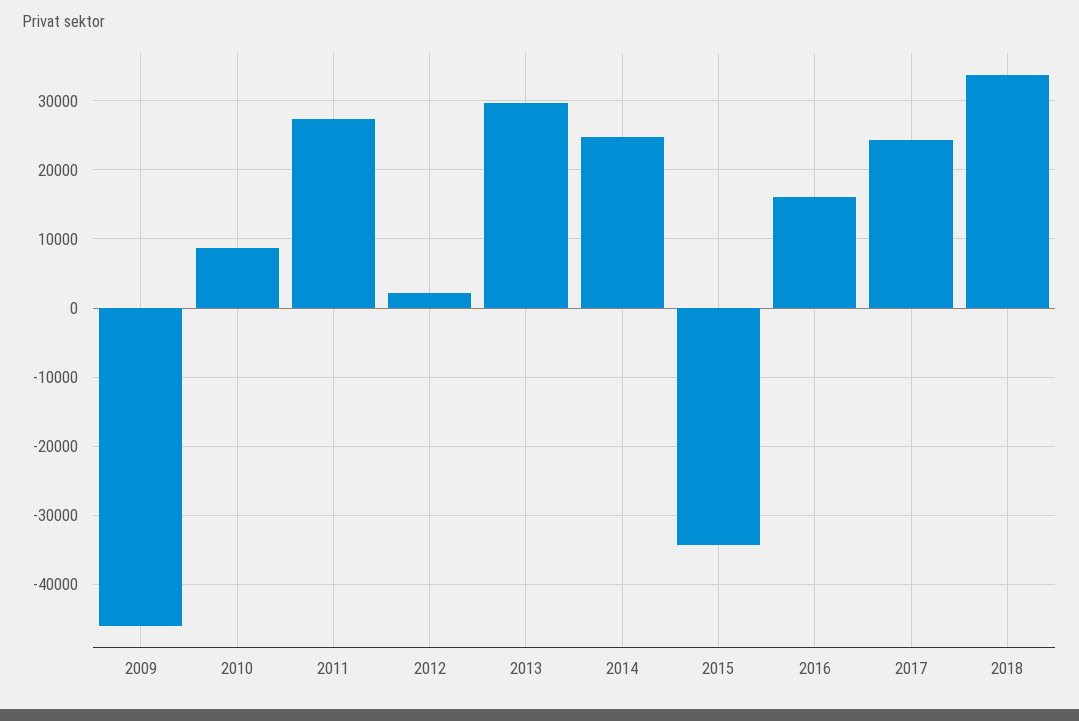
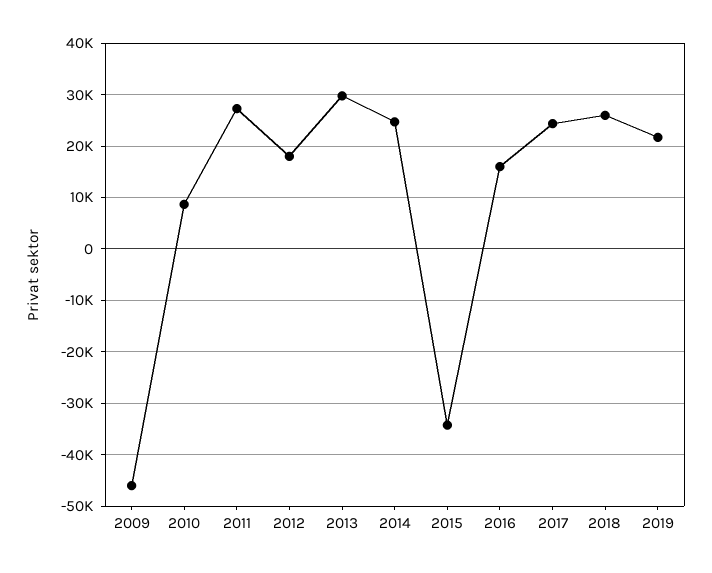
2012: 2000 -> 18000
2018: 34000 -> 26000
2019: none -> 22000

